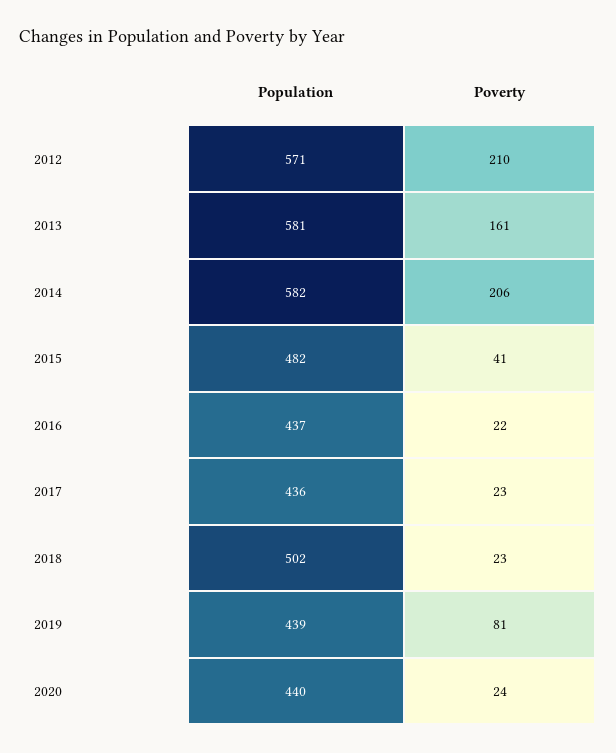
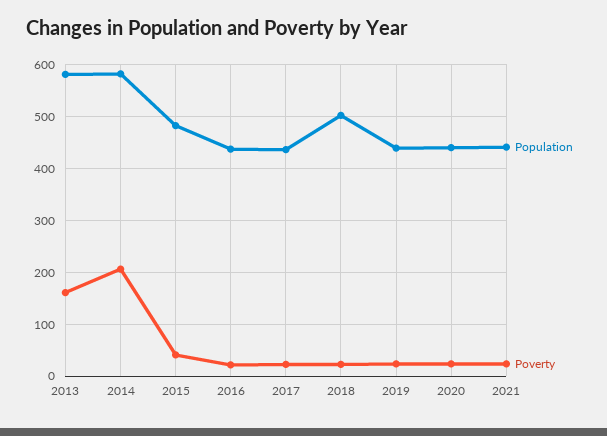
Population, 2012: 571 -> none
Poverty, 2012: 210 -> none
Poverty, 2019: 81 -> 20
Population, 2021: none -> 440
Poverty, 2021: none -> 20

